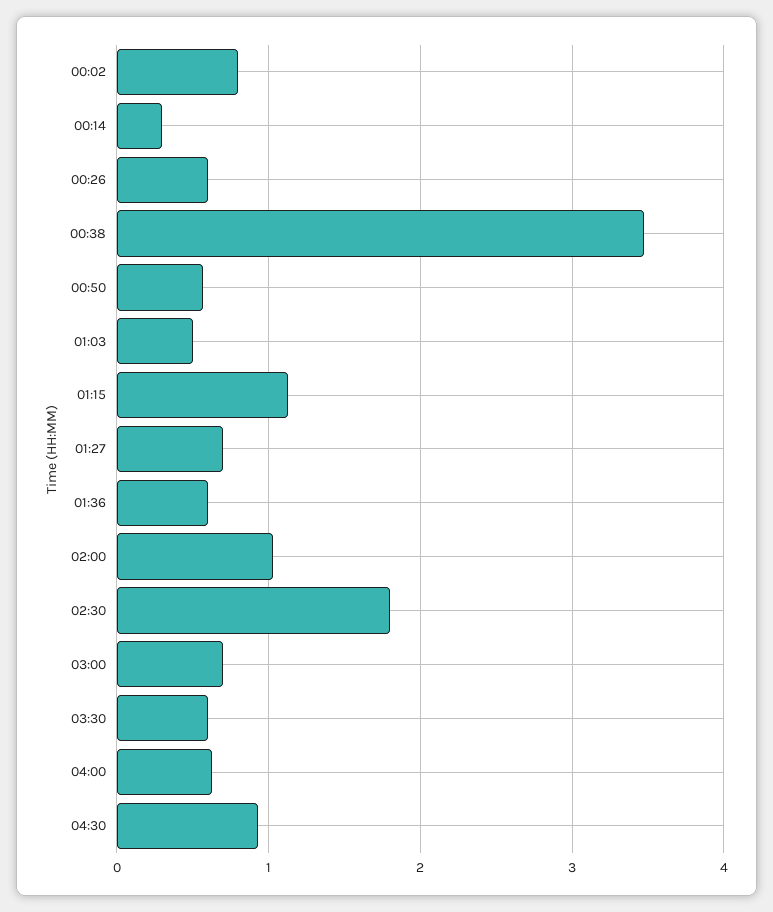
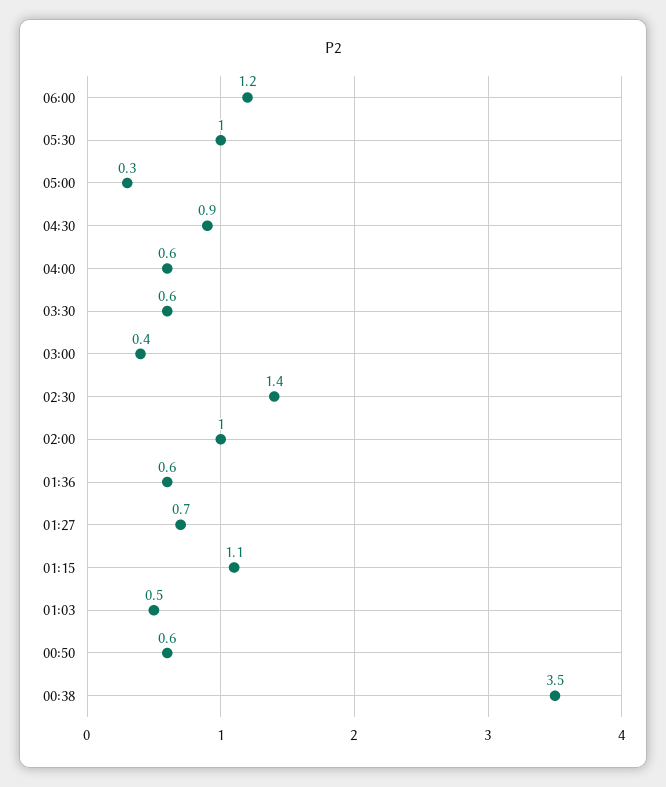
00:02: 0.8 -> none
00:14: 0.3 -> none
00:26: 0.6 -> none
02:30: 1.8 -> 1.4
03:00: 0.7 -> 0.4
06:00: none -> 1.2
05:30: none -> 1
05:00: none -> 0.3

